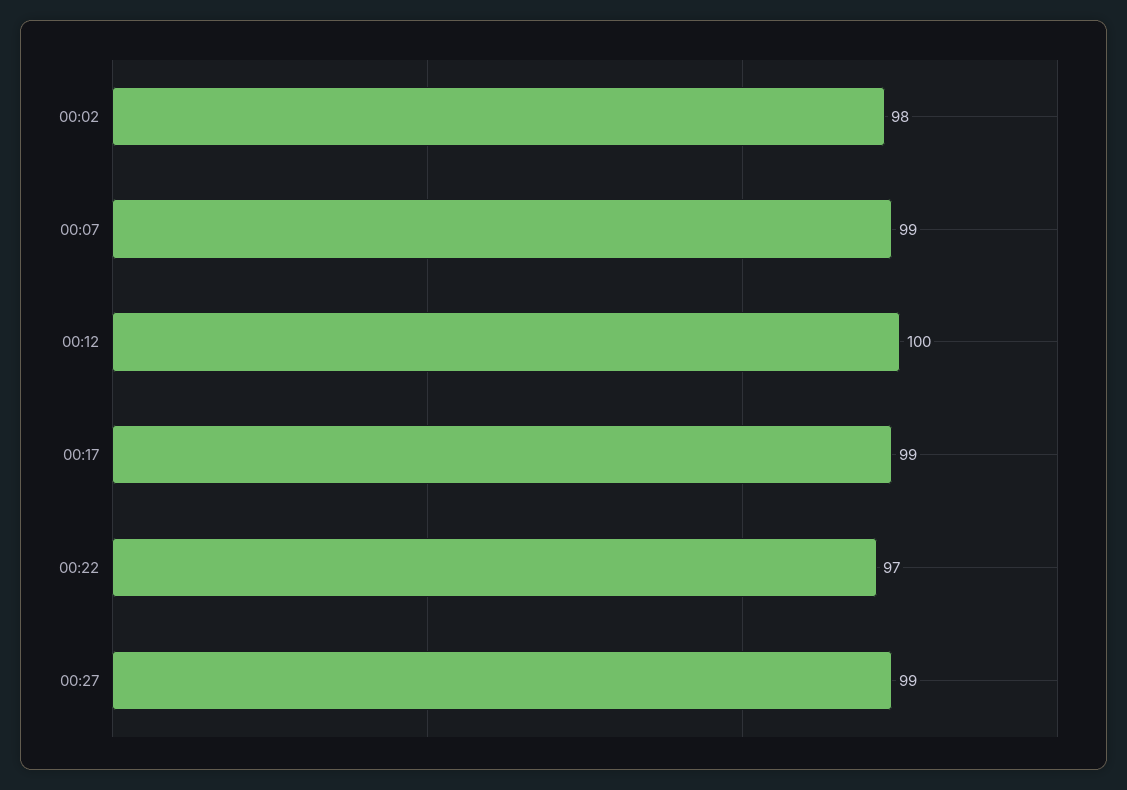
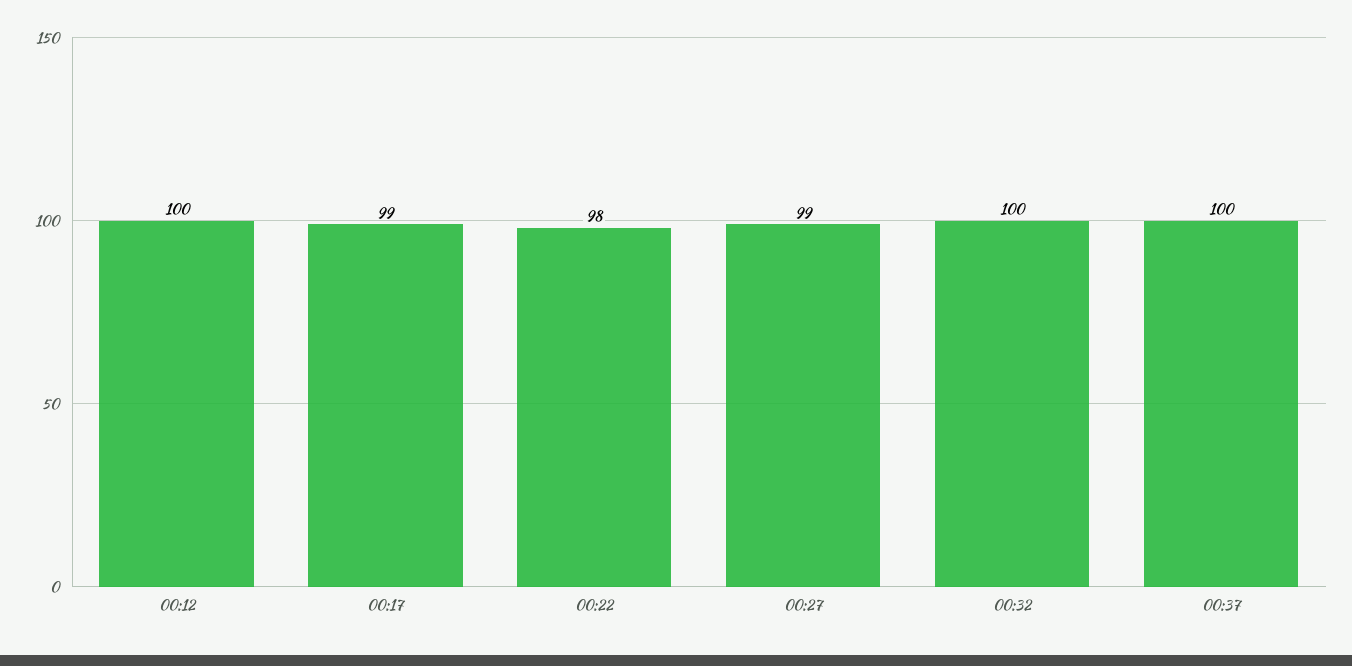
00:02: 98 -> none
00:07: 99 -> none
00:22: 97 -> 98
00:32: none -> 100
00:37: none -> 100

